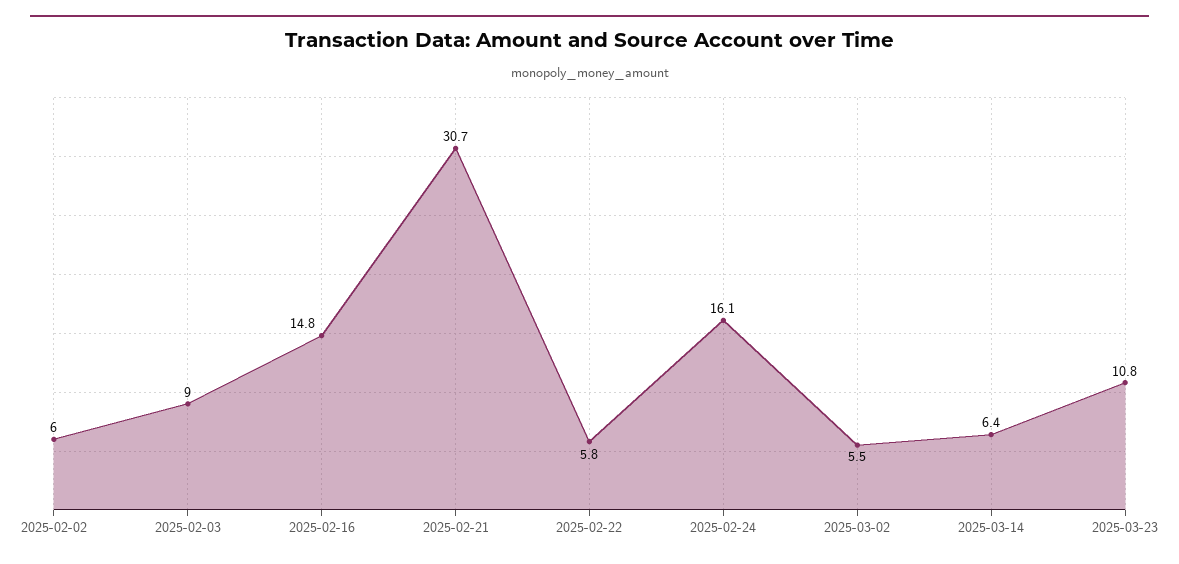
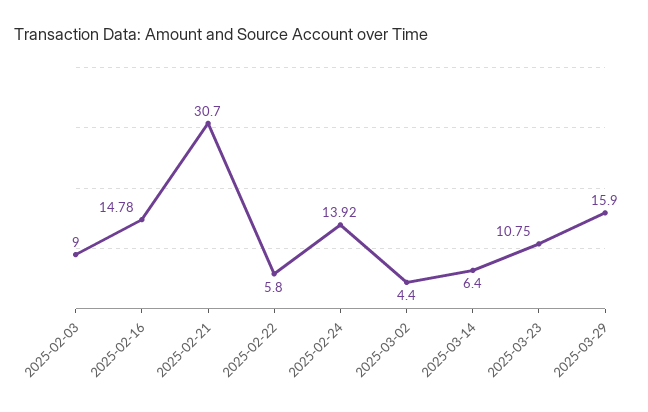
2025-02-02: 6 -> none
2025-02-24: 16.1 -> 13.92
2025-03-02: 5.5 -> 4.4
2025-03-29: none -> 15.9

